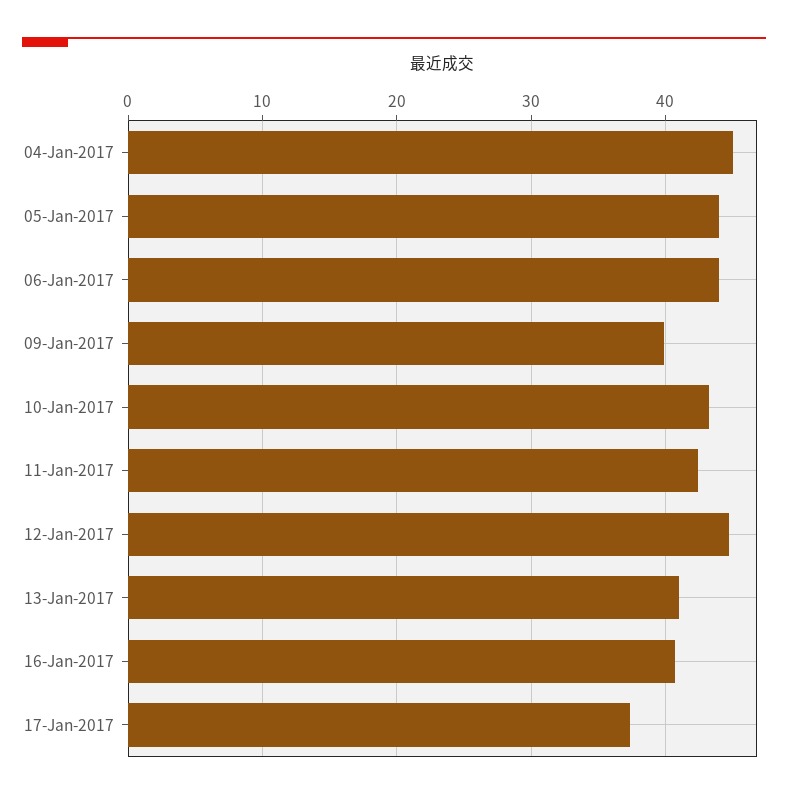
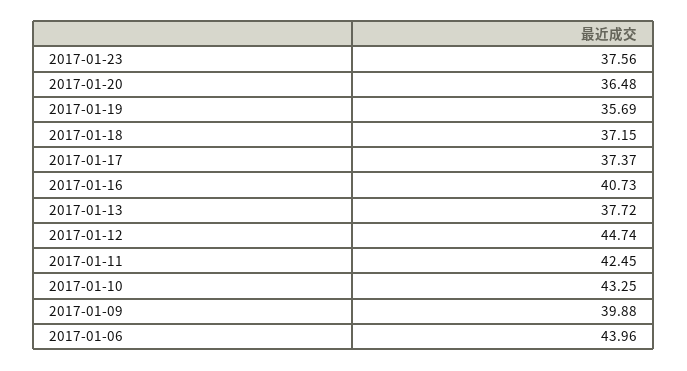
04-Jan-2017: 45 -> none
05-Jan-2017: 44 -> none
13-Jan-2017: 41 -> 37.72
2017-01-23: none -> 37.56
2017-01-20: none -> 36.48
2017-01-19: none -> 35.69
2017-01-18: none -> 37.15

